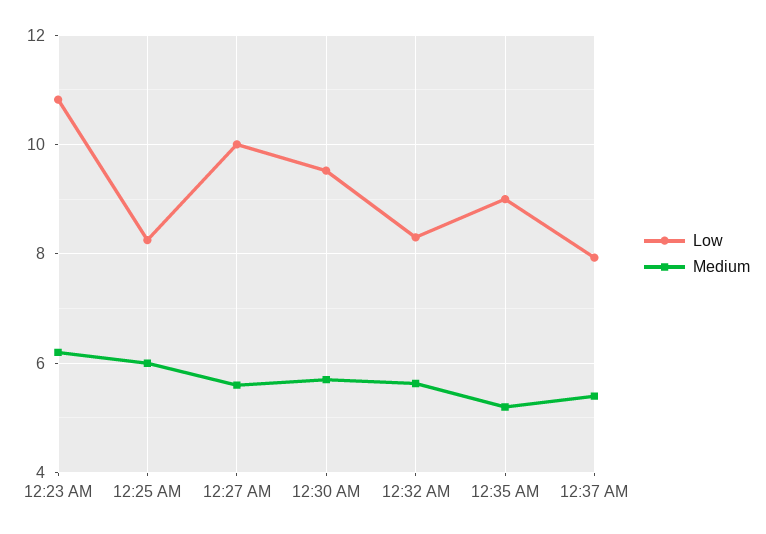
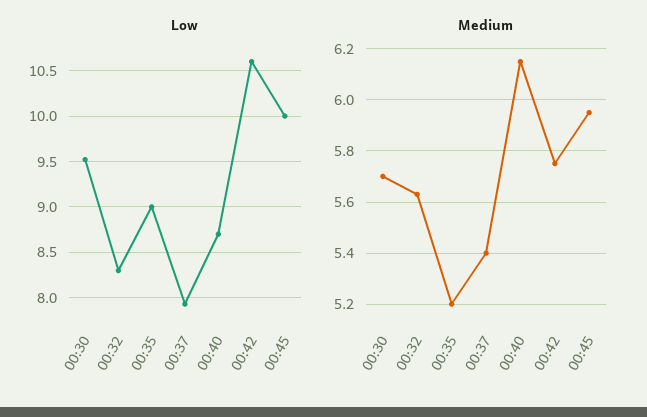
Low, 12:23 AM: 10.8 -> none
Medium, 12:23 AM: 6.2 -> none
Low, 12:25 AM: 8.2 -> none
Medium, 12:25 AM: 6 -> none
Low, 12:27 AM: 10 -> none
Medium, 12:27 AM: 5.6 -> none
Low, 00:40: none -> 8.7
Low, 00:42: none -> 10.6
Low, 00:45: none -> 10
Medium, 00:40: none -> 6.15
Medium, 00:42: none -> 5.75
Medium, 00:45: none -> 5.95

